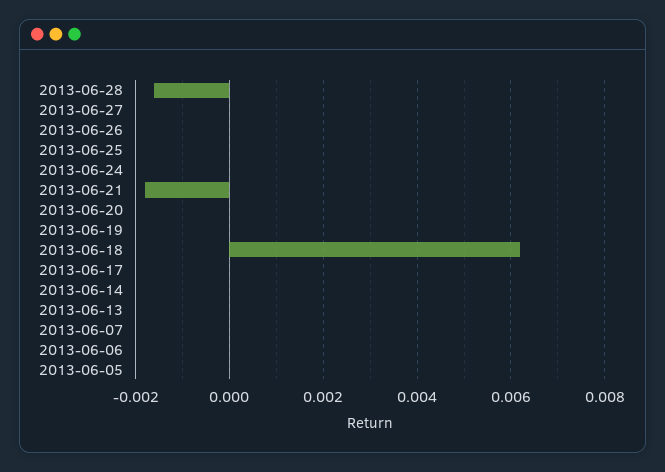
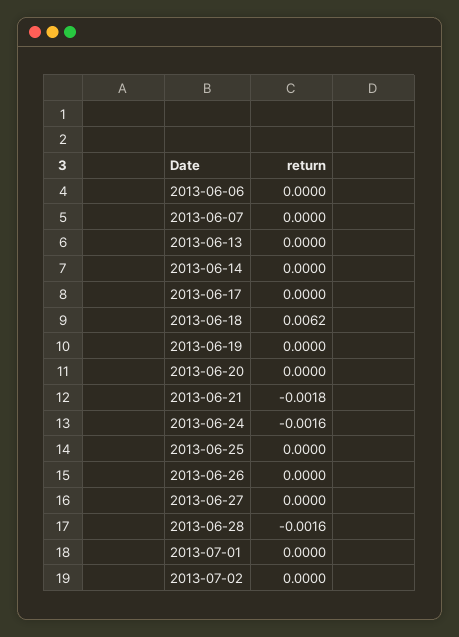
2013-06-24: 0 -> -0.0016
2013-06-05: 0 -> none
2013-07-01: none -> 0
2013-07-02: none -> 0

